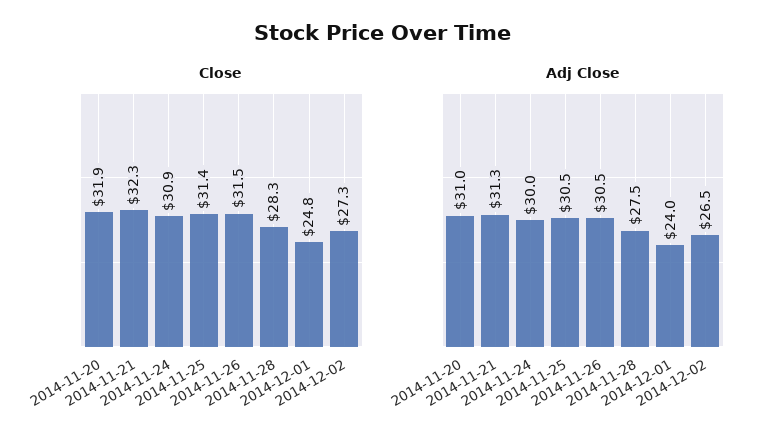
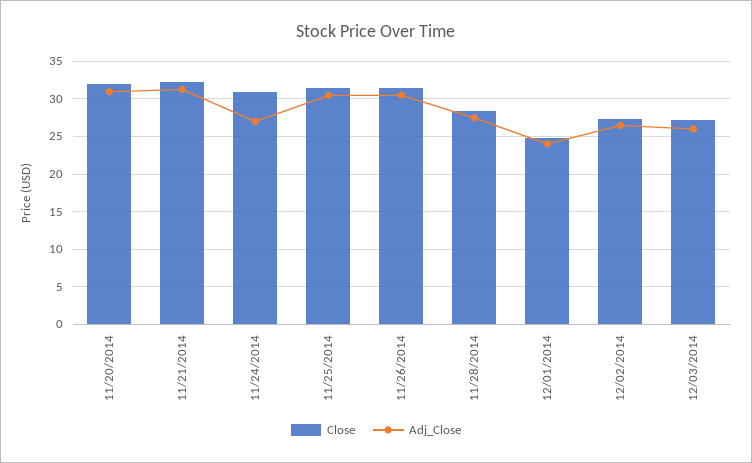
Adj Close, 2014-11-24: 30 -> 27
Close, 12/03/2014: none -> 27
Adj Close, 12/03/2014: none -> 26

